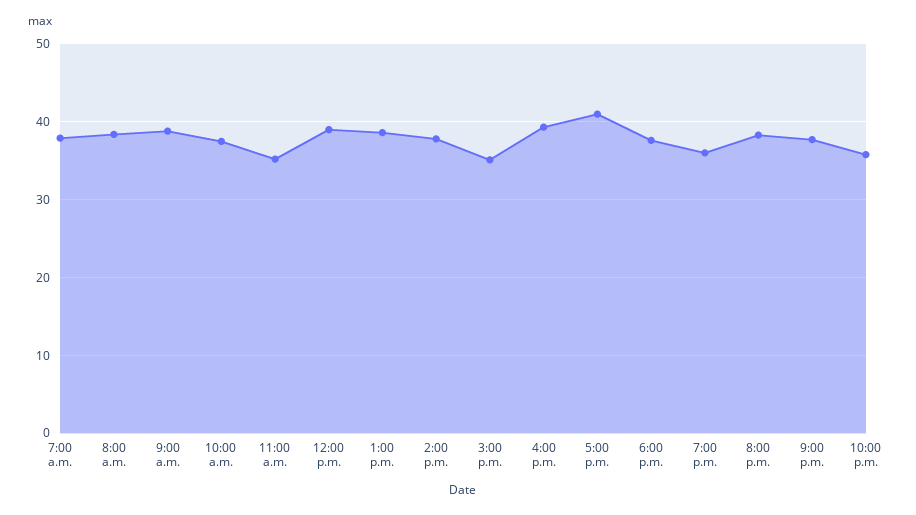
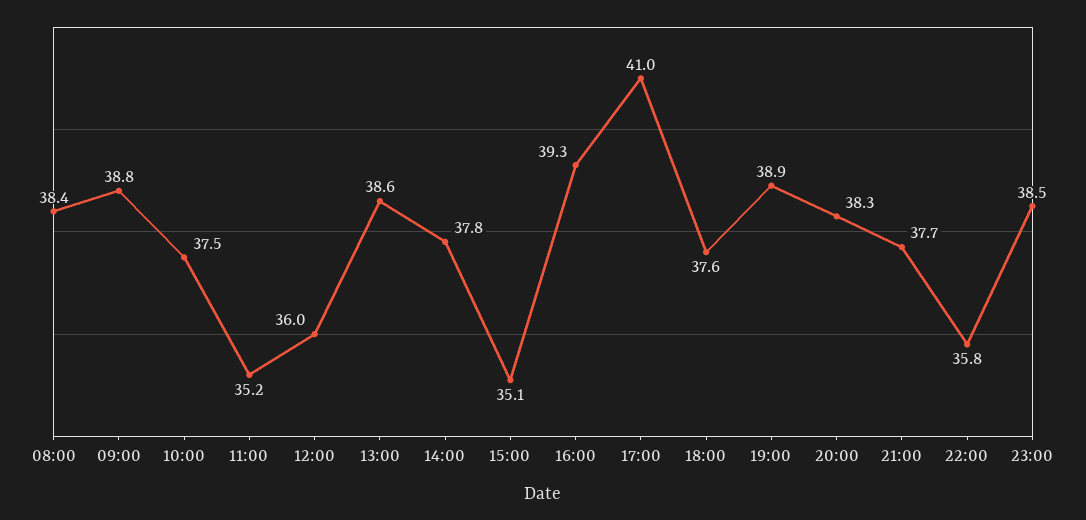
7:00 a.m.: 38 -> none
12:00 p.m.: 39 -> 36
7:00 p.m.: 36 -> 38.9
23:00: none -> 38.5

